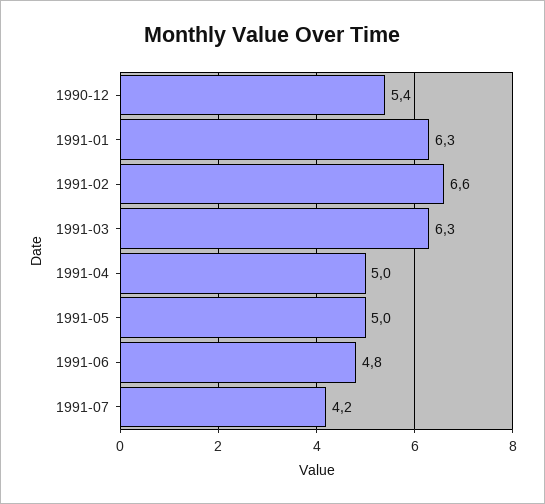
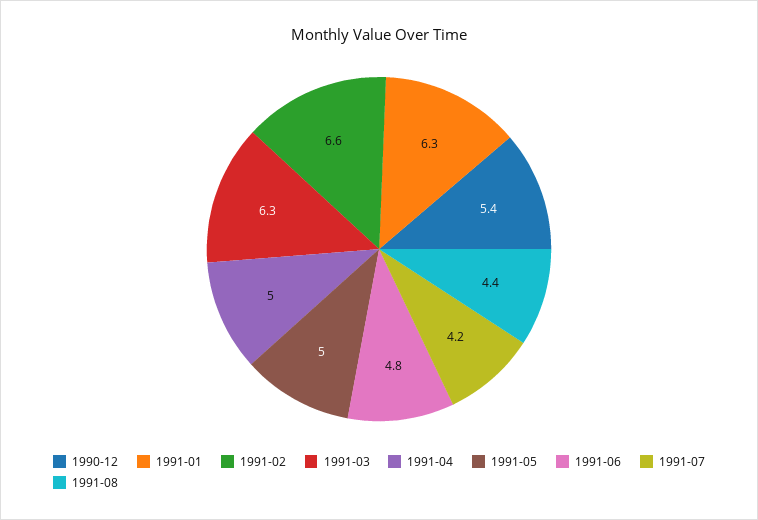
1991-08: none -> 4.4

